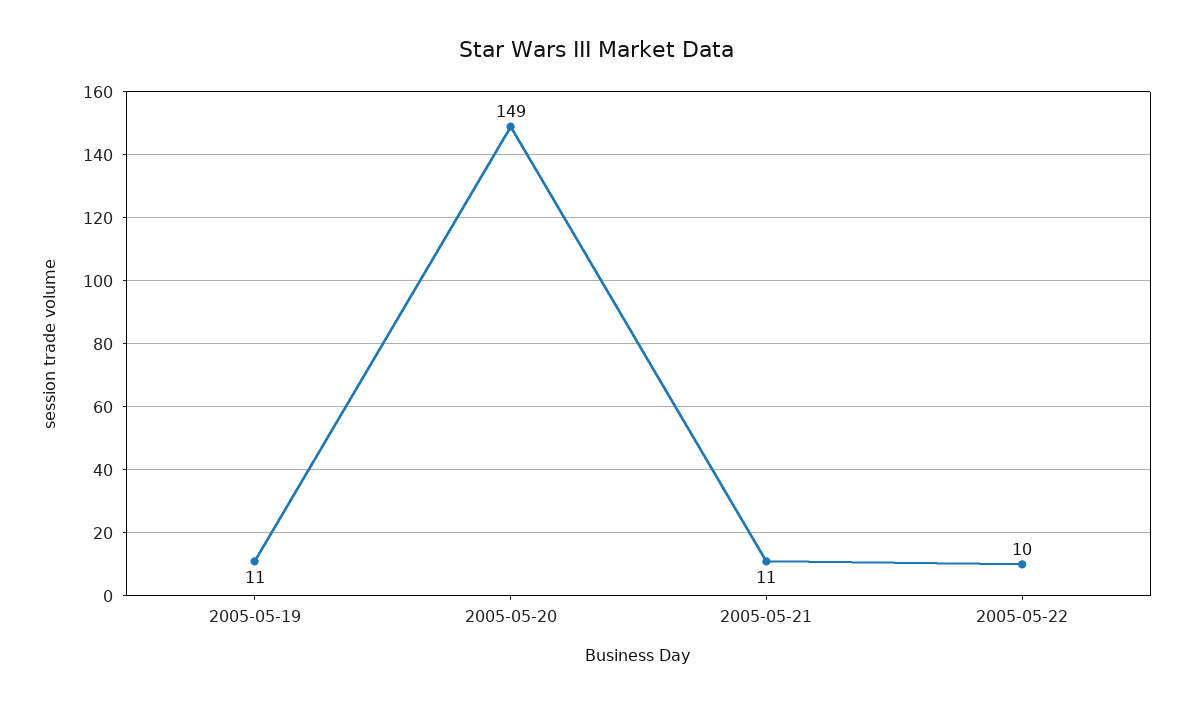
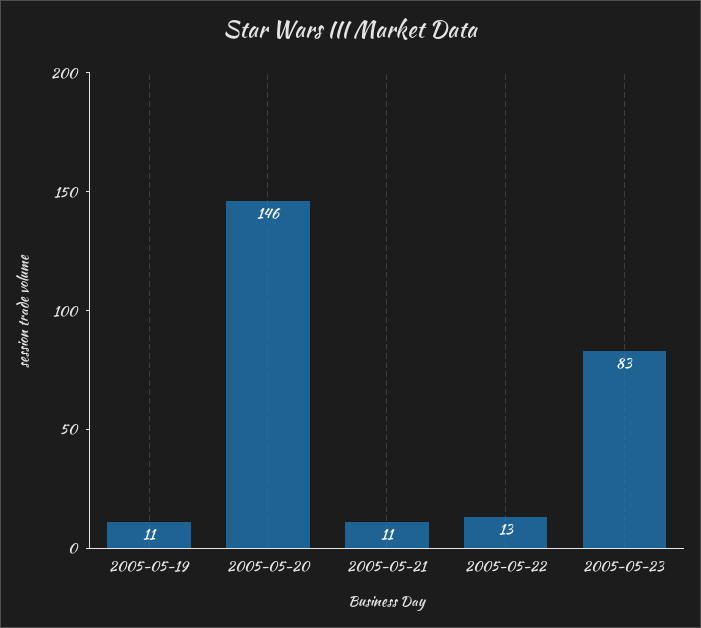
2005-05-20: 149 -> 146
2005-05-22: 10 -> 13
2005-05-23: none -> 83

